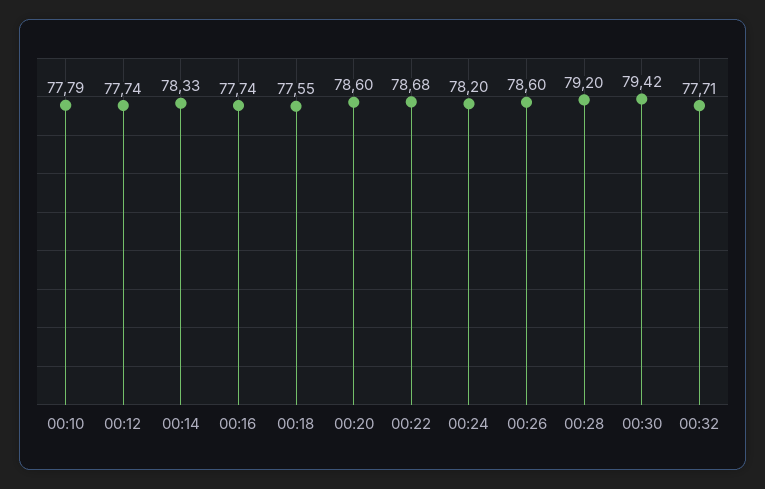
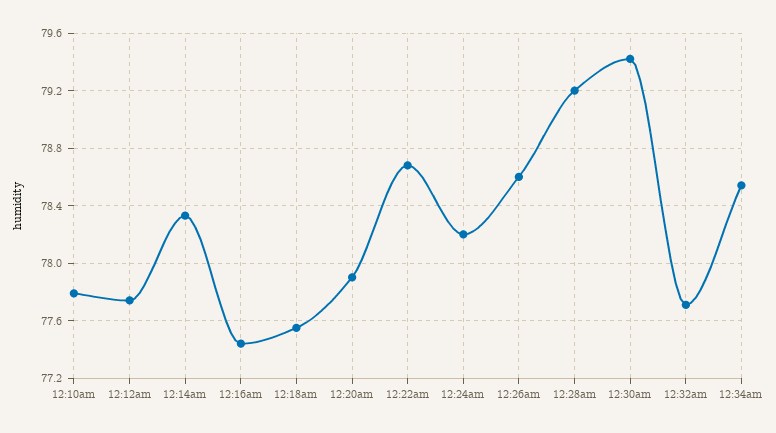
00:16: 77.74 -> 77.45
00:20: 78.6 -> 77.9
12:34am: none -> 78.55

